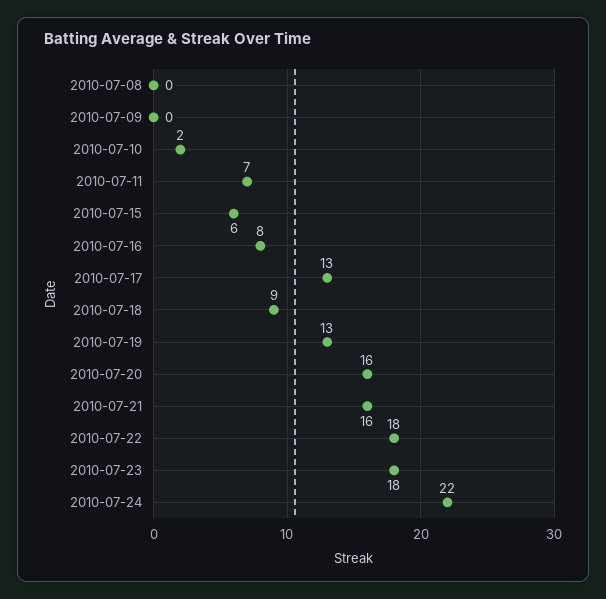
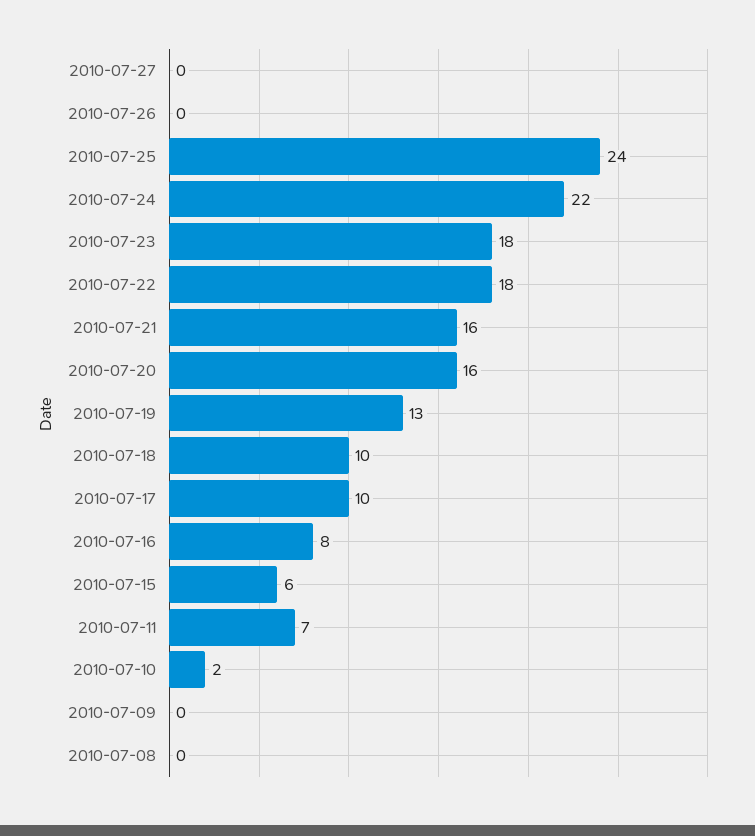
2010-07-17: 13 -> 10
2010-07-18: 9 -> 10
2010-07-27: none -> 0
2010-07-26: none -> 0
2010-07-25: none -> 24

